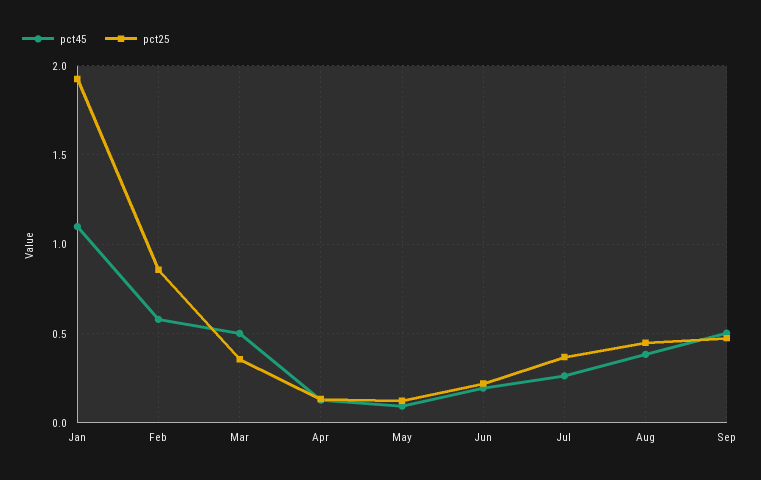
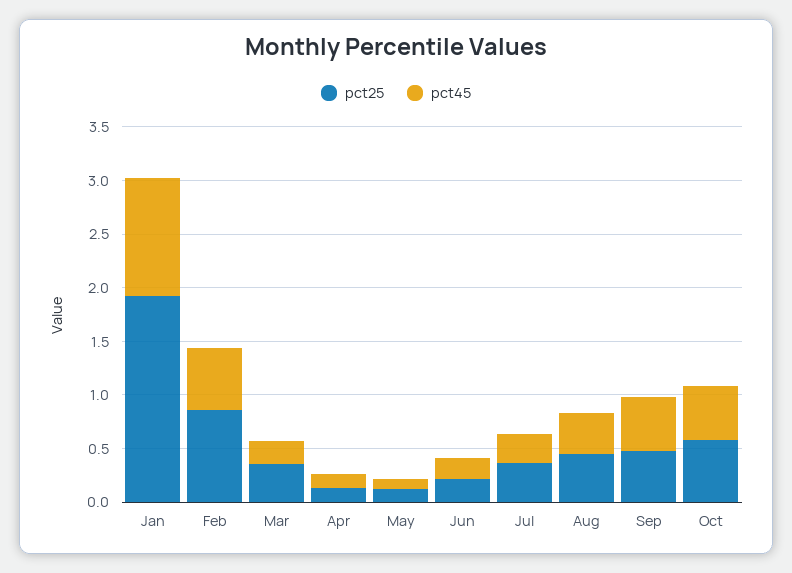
pct45, Mar: 0.5 -> 0.2
pct25, Oct: none -> 0.6
pct45, Oct: none -> 0.5

